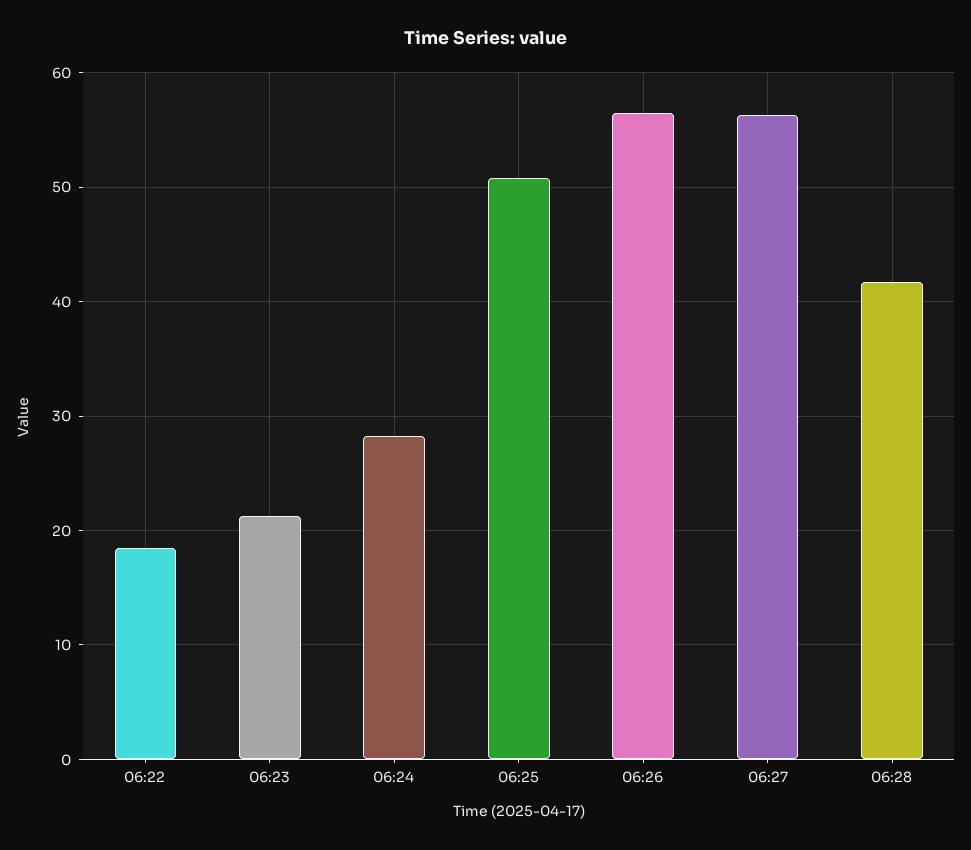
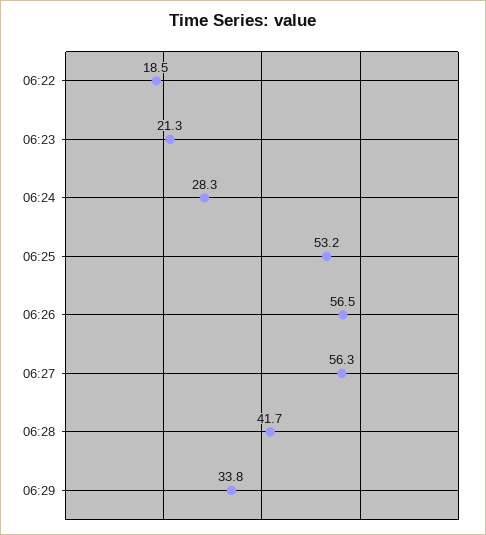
06:25: 51 -> 53.2
06:29: none -> 33.8

